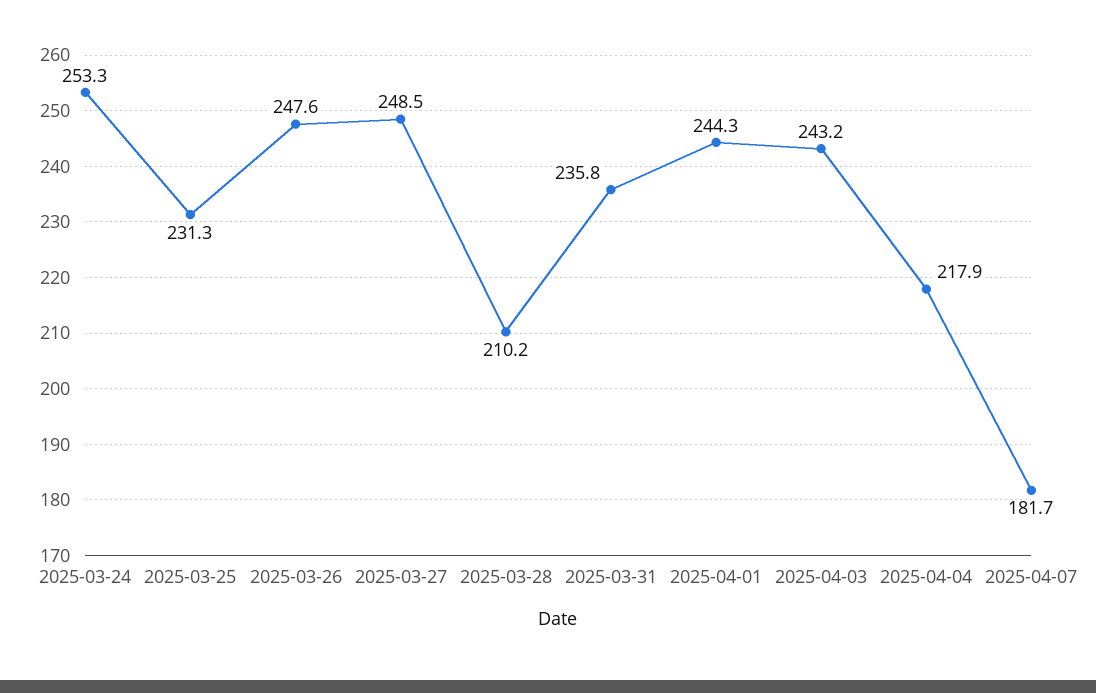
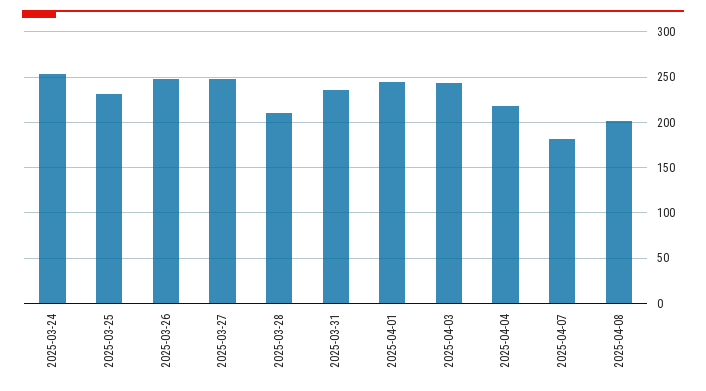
2025-04-08: none -> 200

